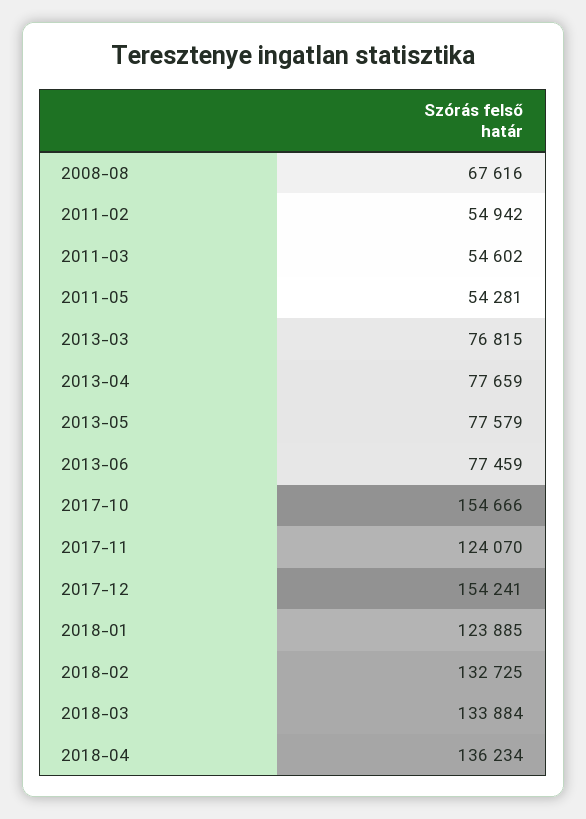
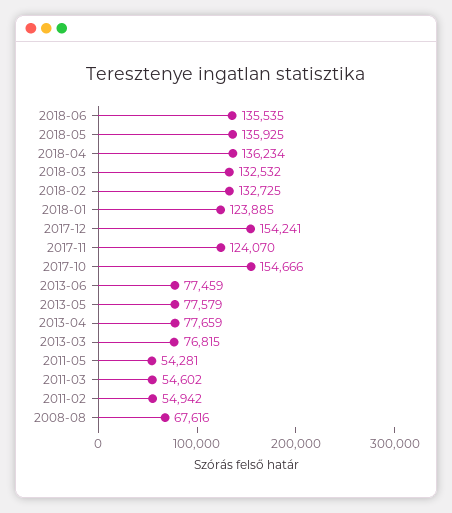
2018-03: 133884 -> 132532
2018-06: none -> 135535
2018-05: none -> 135925

